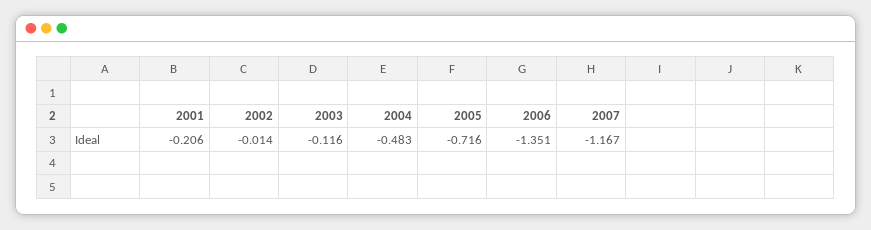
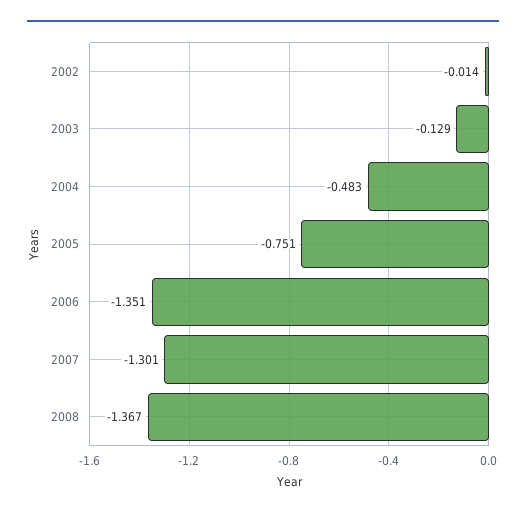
2001: -0.206 -> none
2003: -0.116 -> -0.129
2005: -0.716 -> -0.751
2007: -1.167 -> -1.301
2008: none -> -1.367

